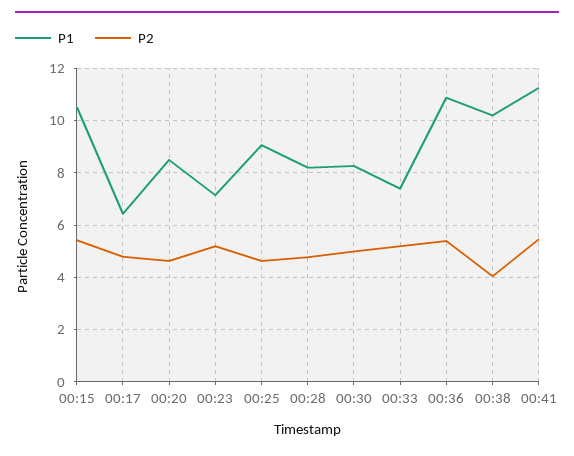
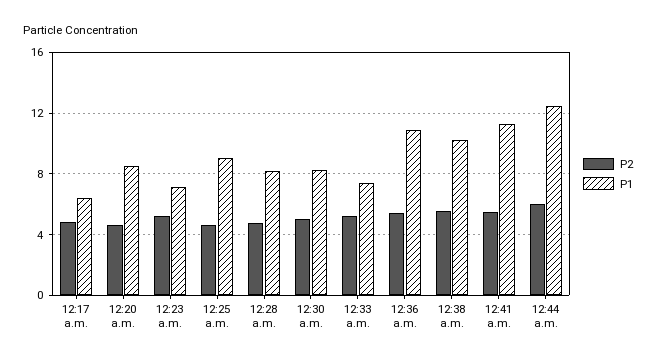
P1, 00:15: 10.5 -> none
P2, 00:15: 5.5 -> none
P2, 00:38: 4 -> 5.5
P2, 12:44 a.m.: none -> 6
P1, 12:44 a.m.: none -> 12.5

